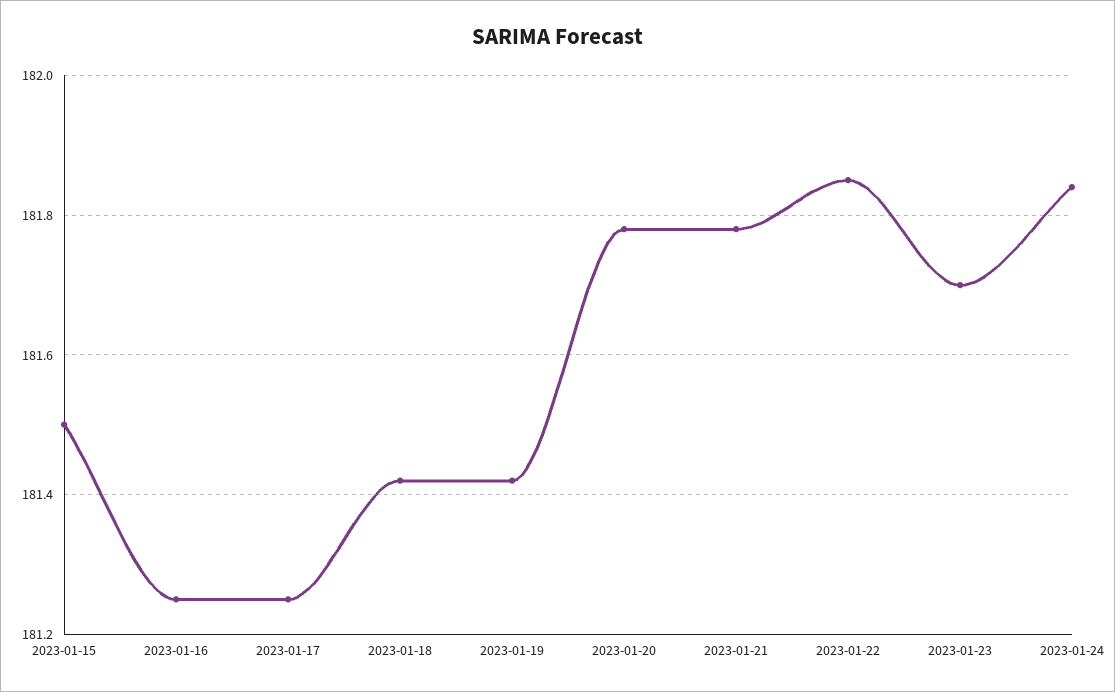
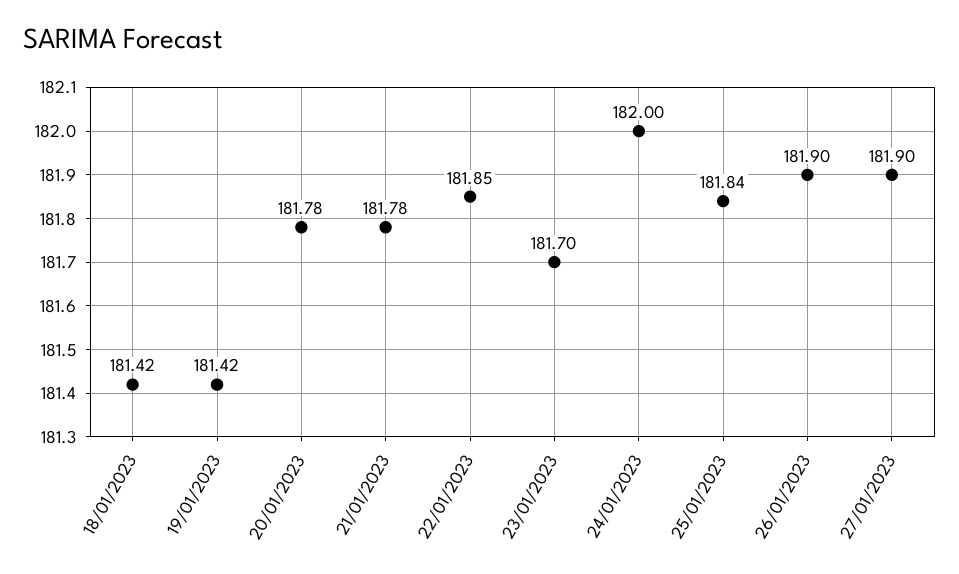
2023-01-15: 181.5 -> none
2023-01-16: 181.25 -> none
2023-01-17: 181.25 -> none
2023-01-24: 181.85 -> 182
25/01/2023: none -> 181.84
26/01/2023: none -> 181.9
27/01/2023: none -> 181.9

